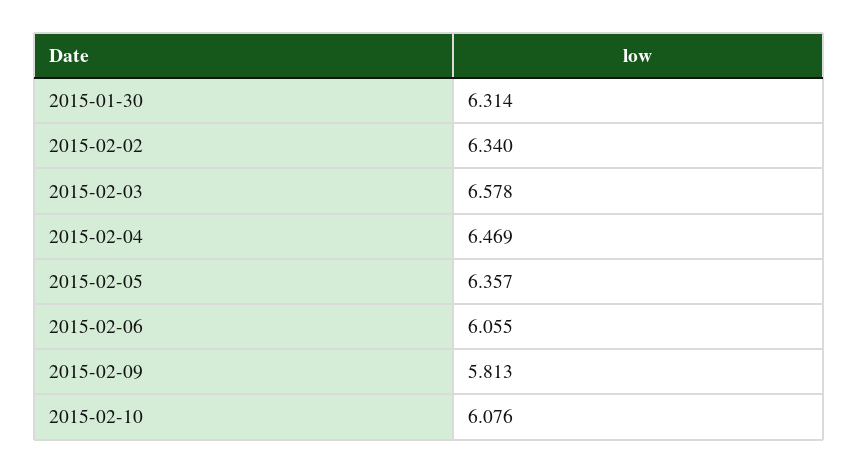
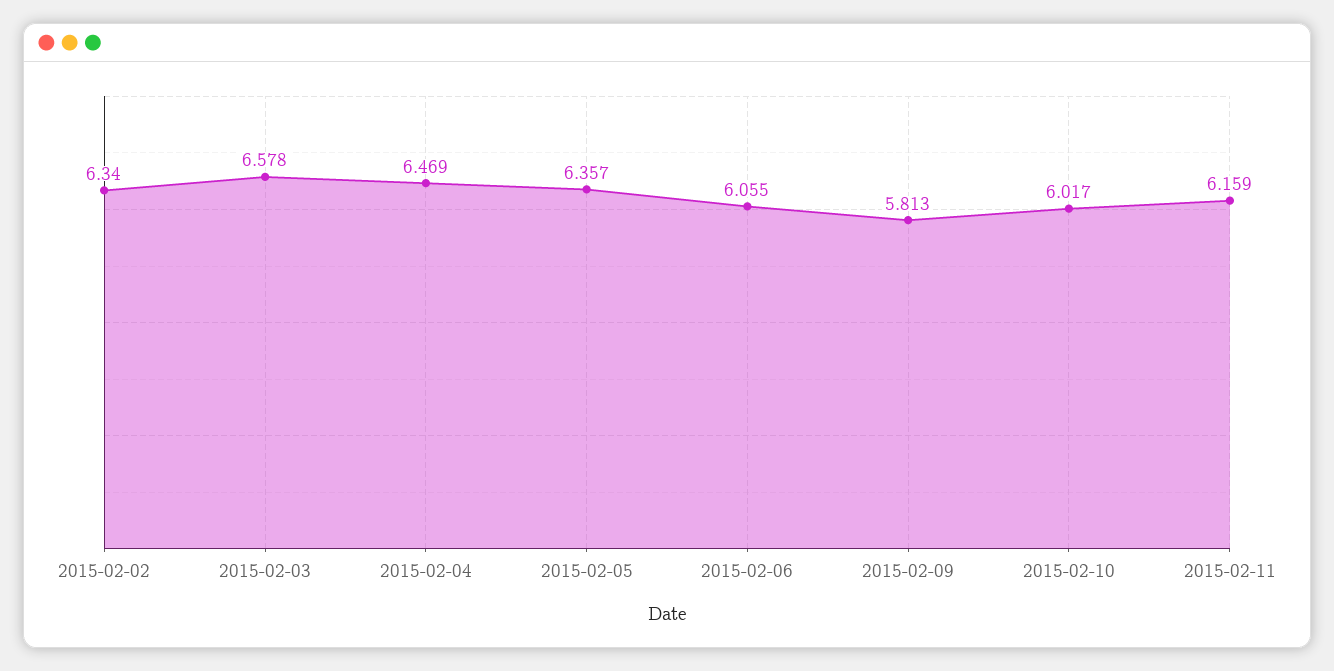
2015-01-30: 6.314 -> none
2015-02-10: 6.076 -> 6.017
2015-02-11: none -> 6.159

